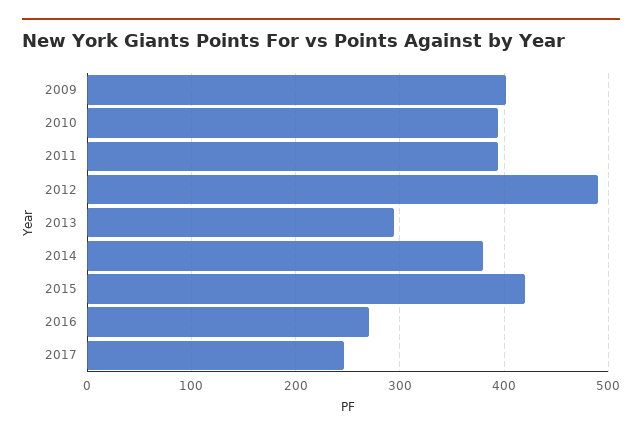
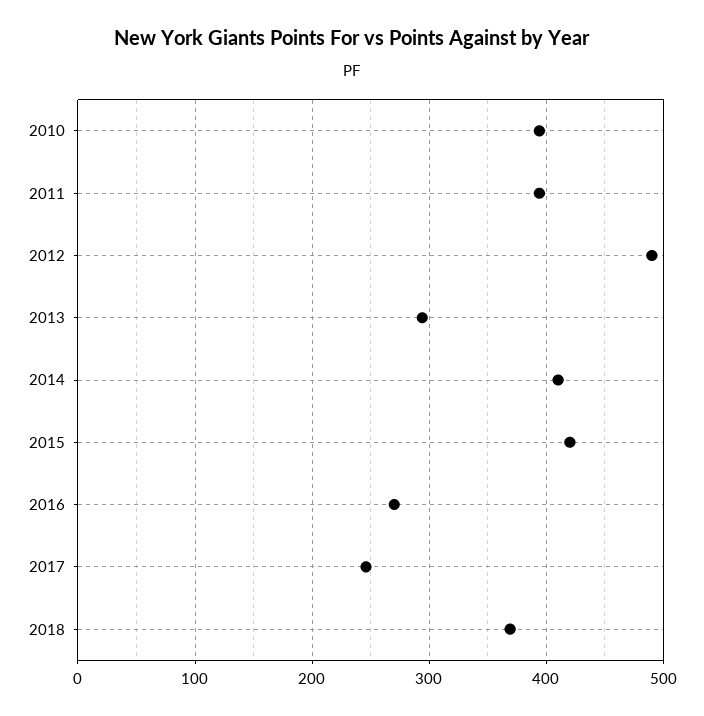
2009: 400 -> none
2014: 380 -> 410
2018: none -> 370

